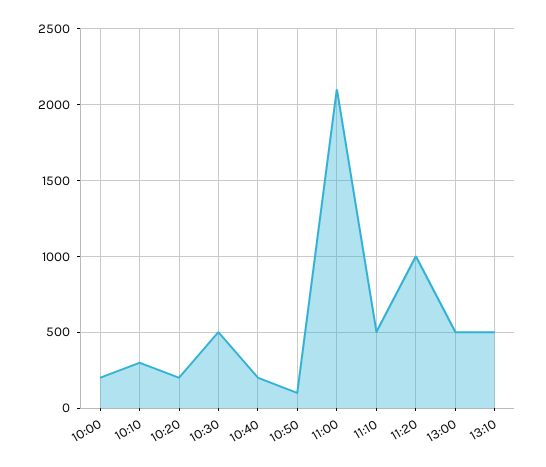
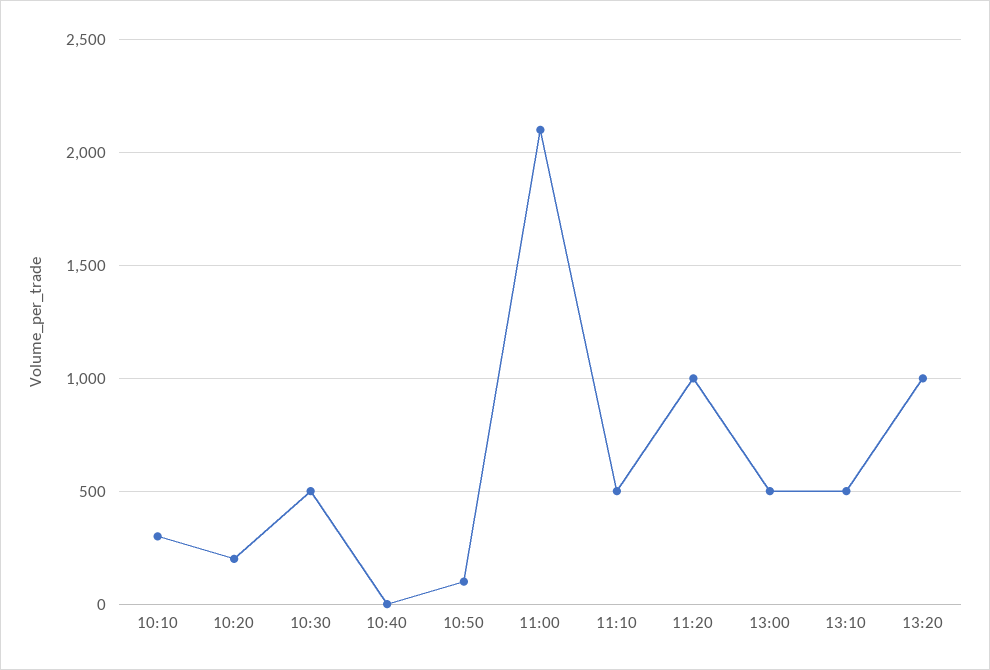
10:00: 200 -> none
10:40: 200 -> 0
13:20: none -> 1000

